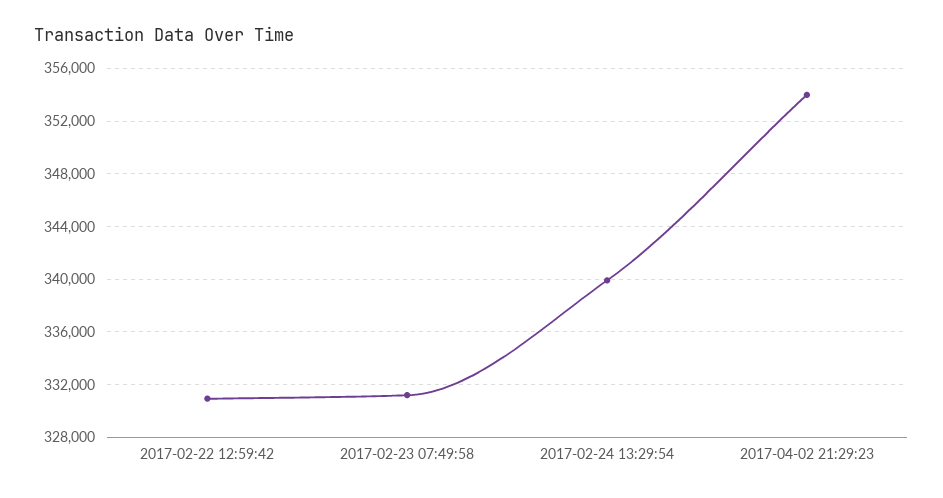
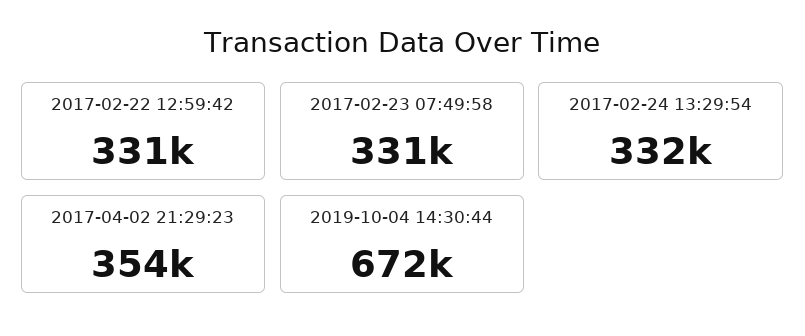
2017-02-24 13:29:54: 340000 -> 332000
2019-10-04 14:30:44: none -> 672000

